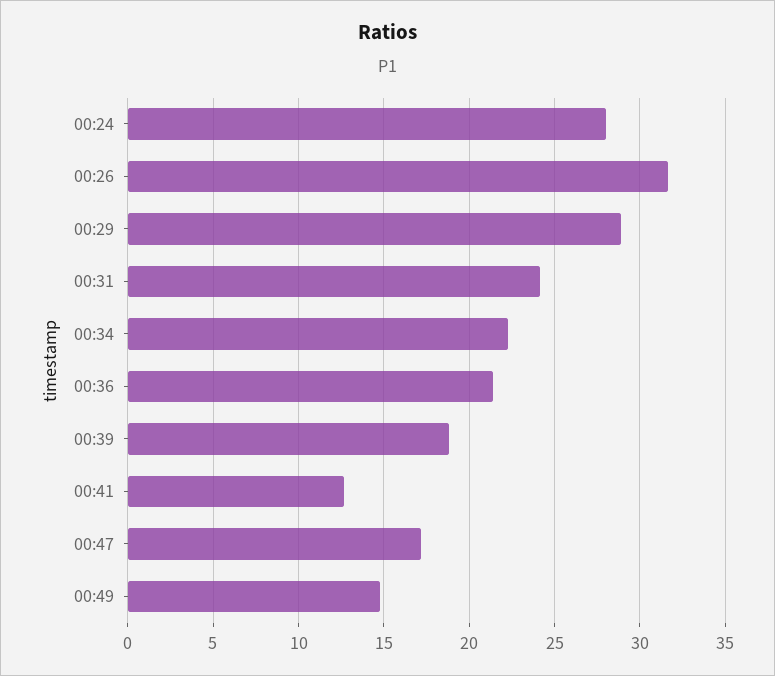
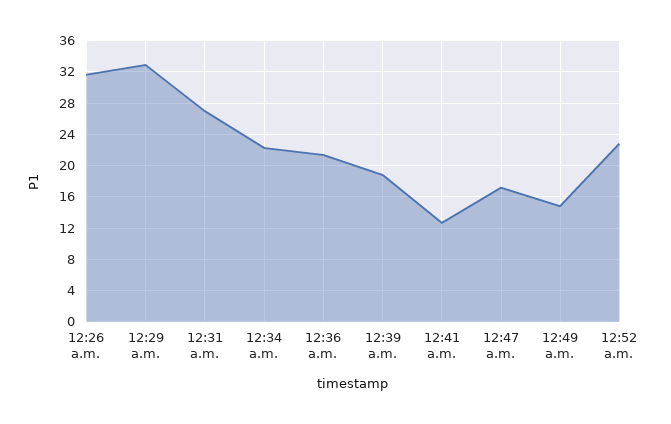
00:24: 28 -> none
00:29: 29 -> 33
00:31: 24 -> 27
12:52 a.m.: none -> 23

